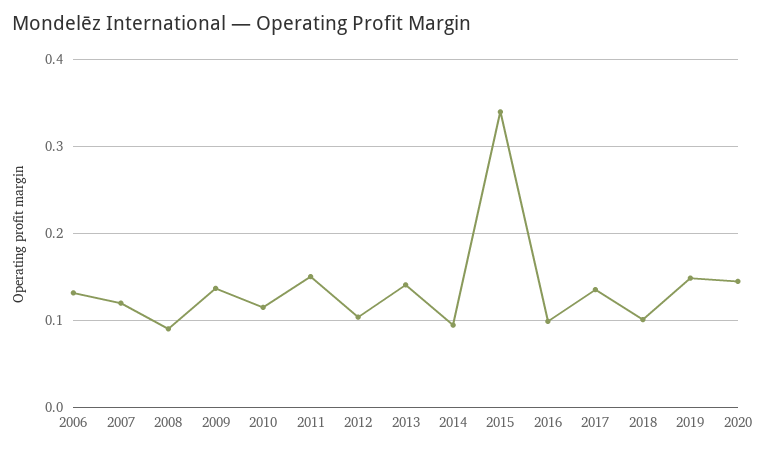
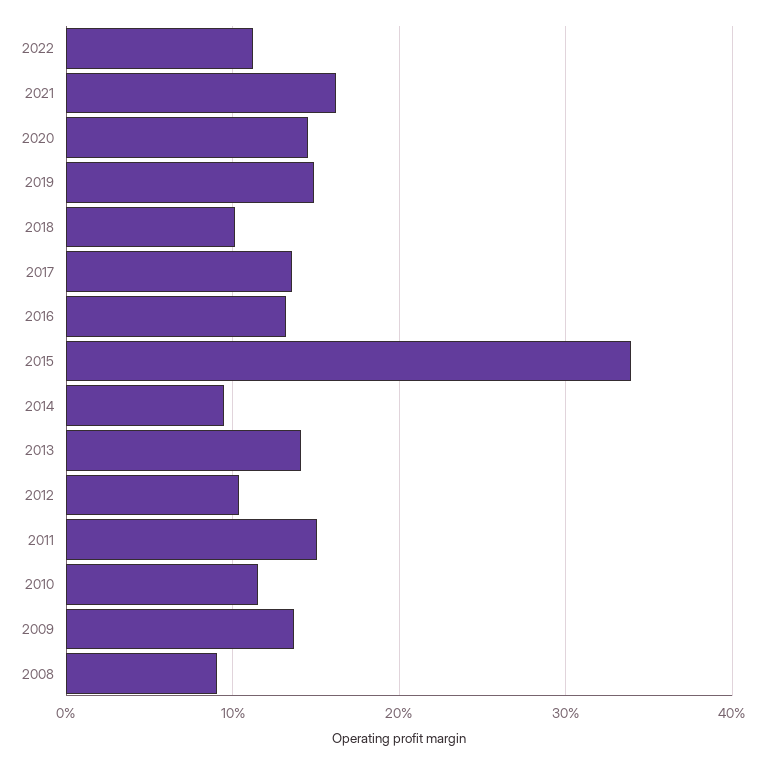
2006: 0.13 -> none
2007: 0.12 -> none
2016: 0.1 -> 0.13
2022: none -> 0.11
2021: none -> 0.16

